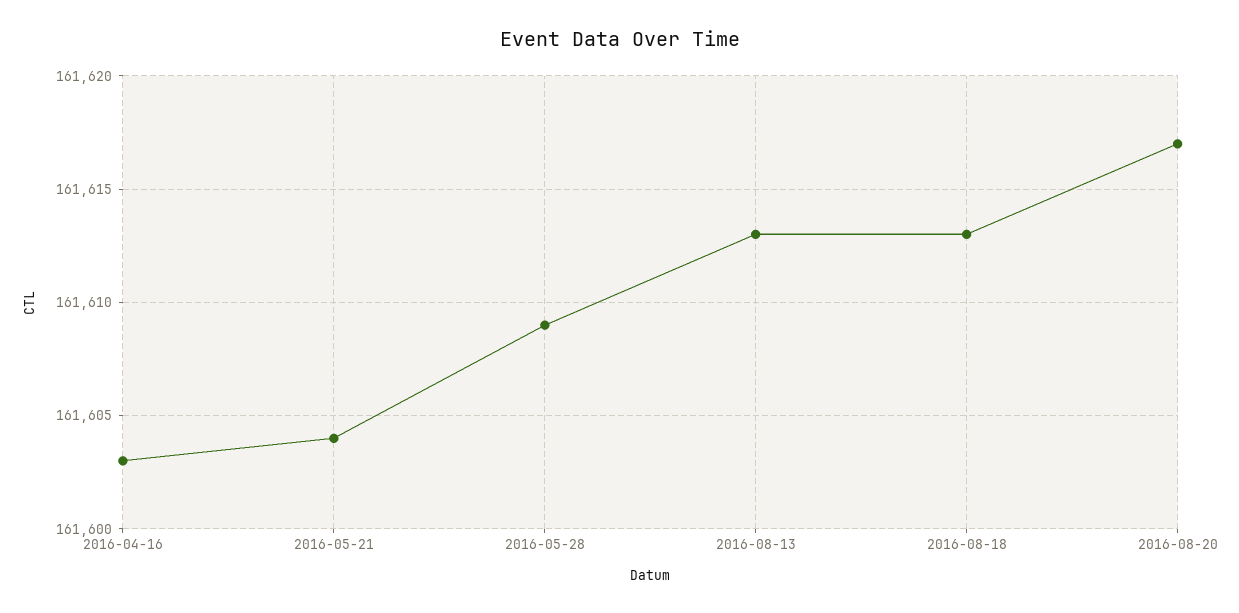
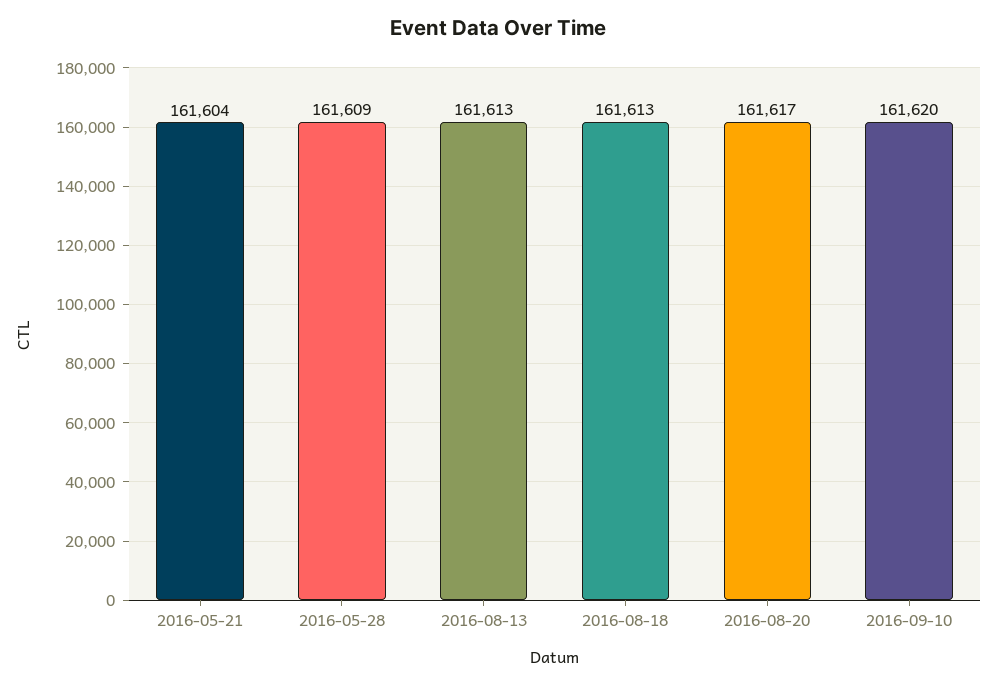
2016-04-16: 161603 -> none
2016-09-10: none -> 161620

